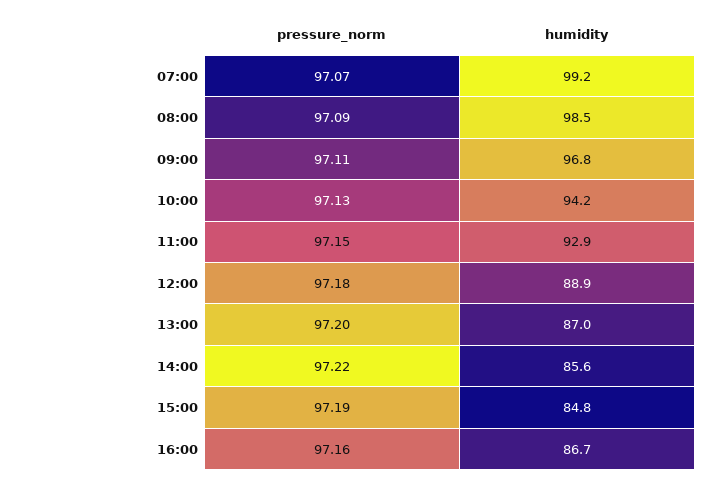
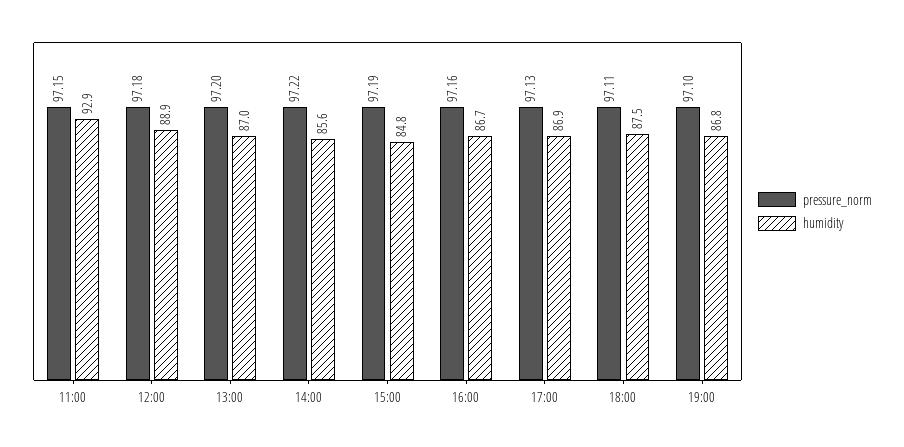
pressure_norm, 07:00: 97.07 -> none
humidity, 07:00: 99.2 -> none
pressure_norm, 08:00: 97.09 -> none
humidity, 08:00: 98.5 -> none
pressure_norm, 09:00: 97.11 -> none
humidity, 09:00: 96.8 -> none
pressure_norm, 10:00: 97.13 -> none
humidity, 10:00: 94.2 -> none
pressure_norm, 17:00: none -> 97.13
humidity, 17:00: none -> 86.9
pressure_norm, 18:00: none -> 97.11
humidity, 18:00: none -> 87.5
pressure_norm, 19:00: none -> 97.1
humidity, 19:00: none -> 86.8

